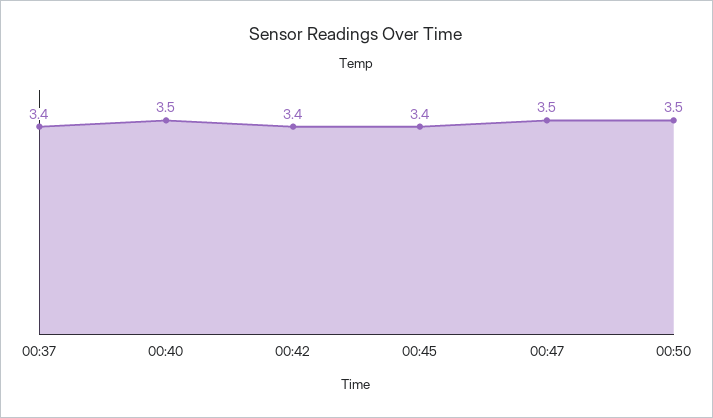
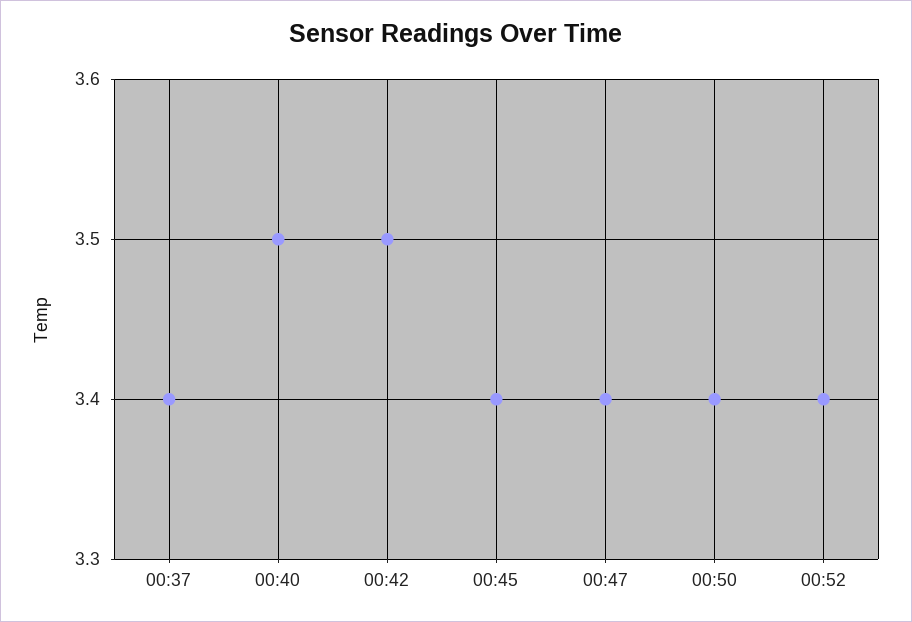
00:42: 3.4 -> 3.5
00:47: 3.5 -> 3.4
00:50: 3.5 -> 3.4
00:52: none -> 3.4

